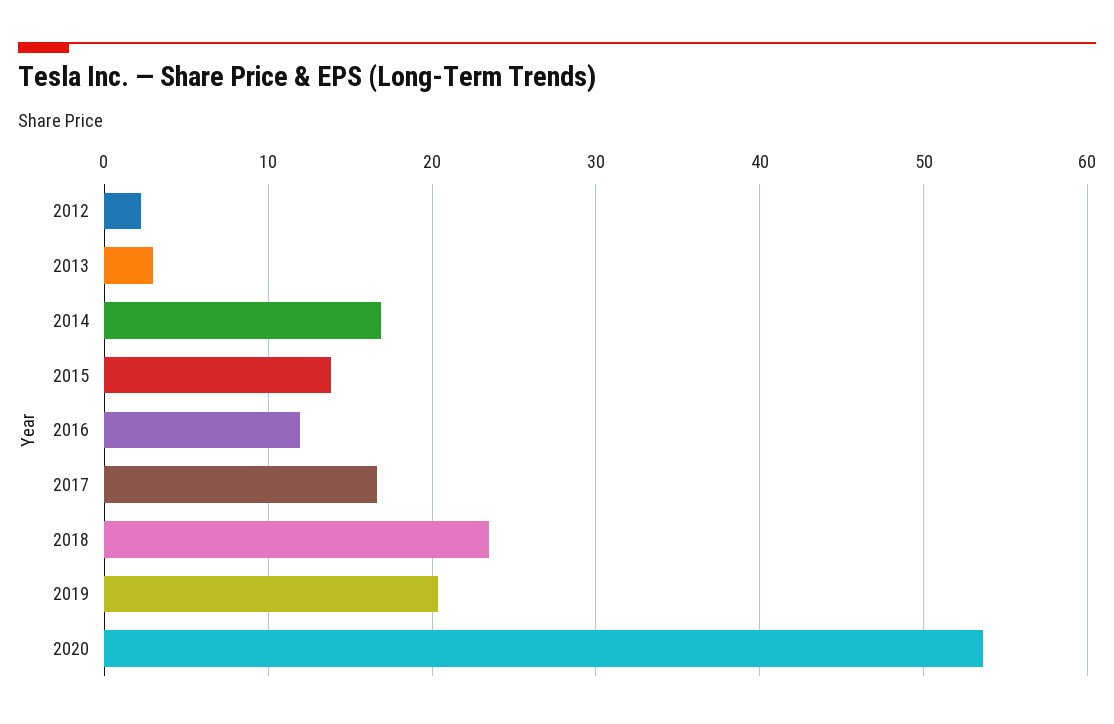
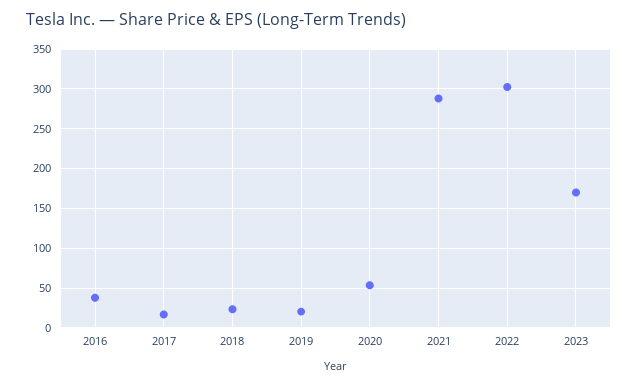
2012: 2 -> none
2013: 3 -> none
2014: 17 -> none
2015: 14 -> none
2016: 12 -> 40
2021: none -> 290
2022: none -> 300
2023: none -> 170

